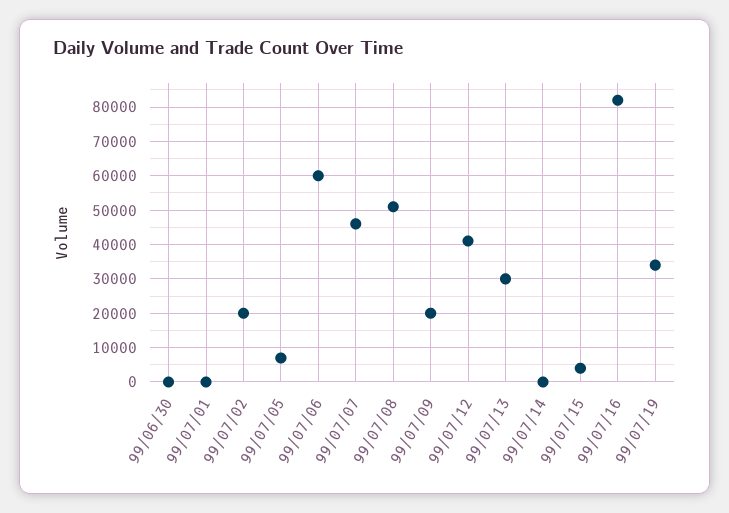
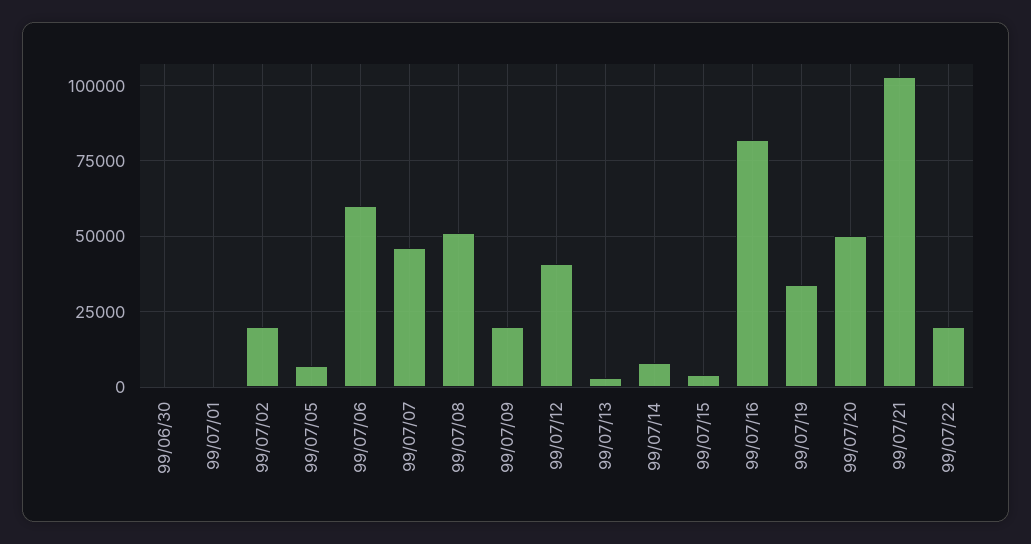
99/07/13: 30000 -> 2500
99/07/14: 0 -> 7500
99/07/20: none -> 50000
99/07/21: none -> 102500
99/07/22: none -> 20000

